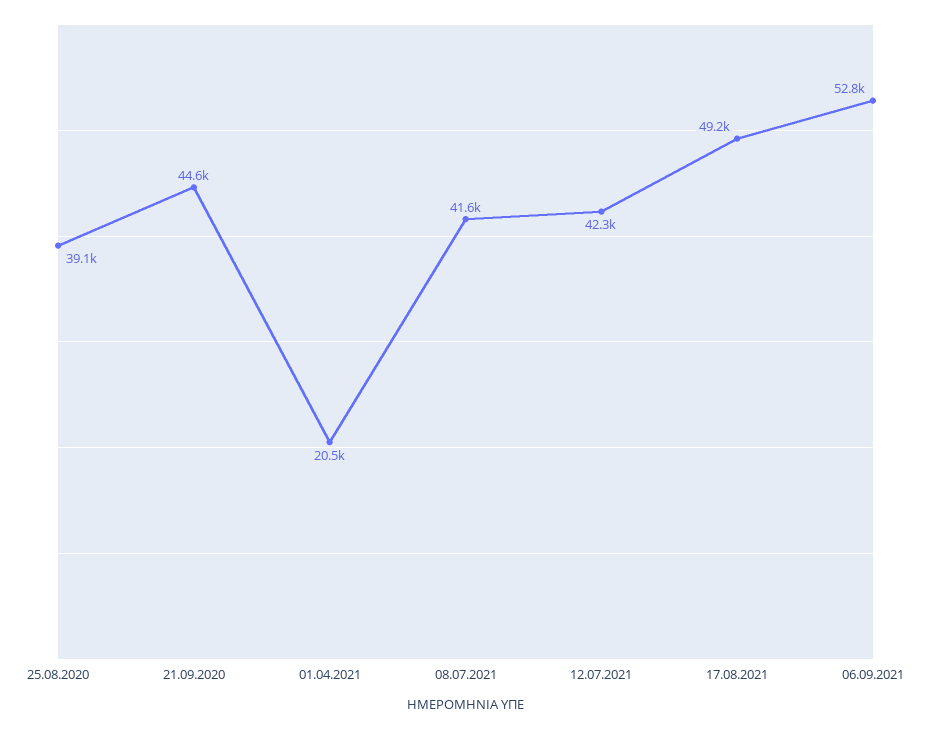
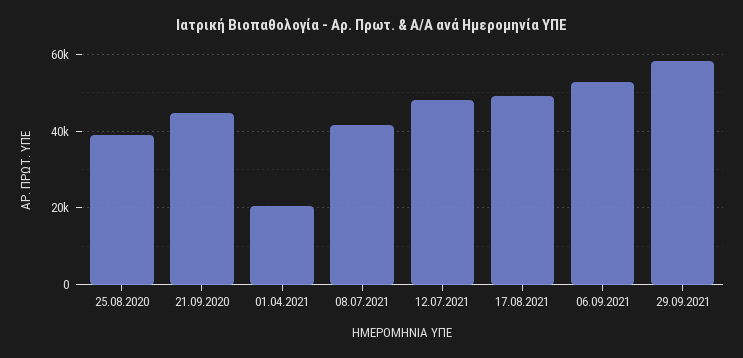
12.07.2021: 42300 -> 48000
29.09.2021: none -> 58000

